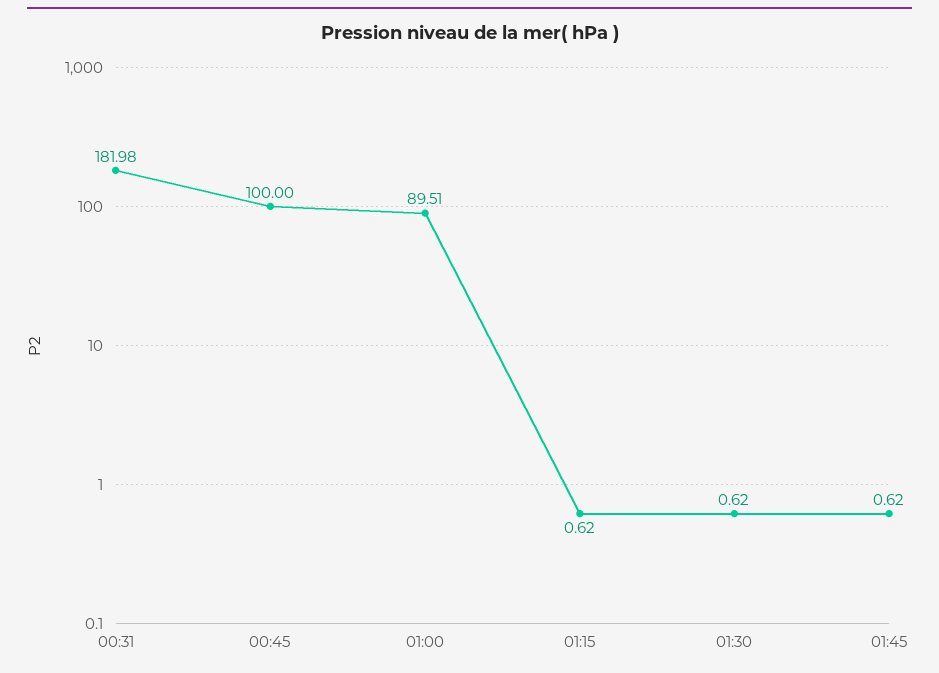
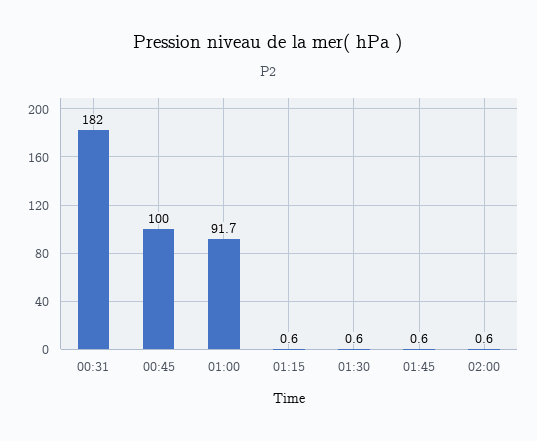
01:00: 89.51 -> 91.7
02:00: none -> 0.6

